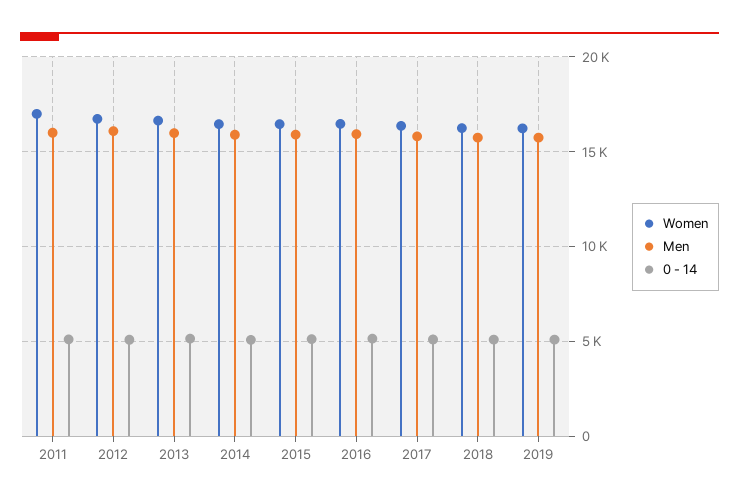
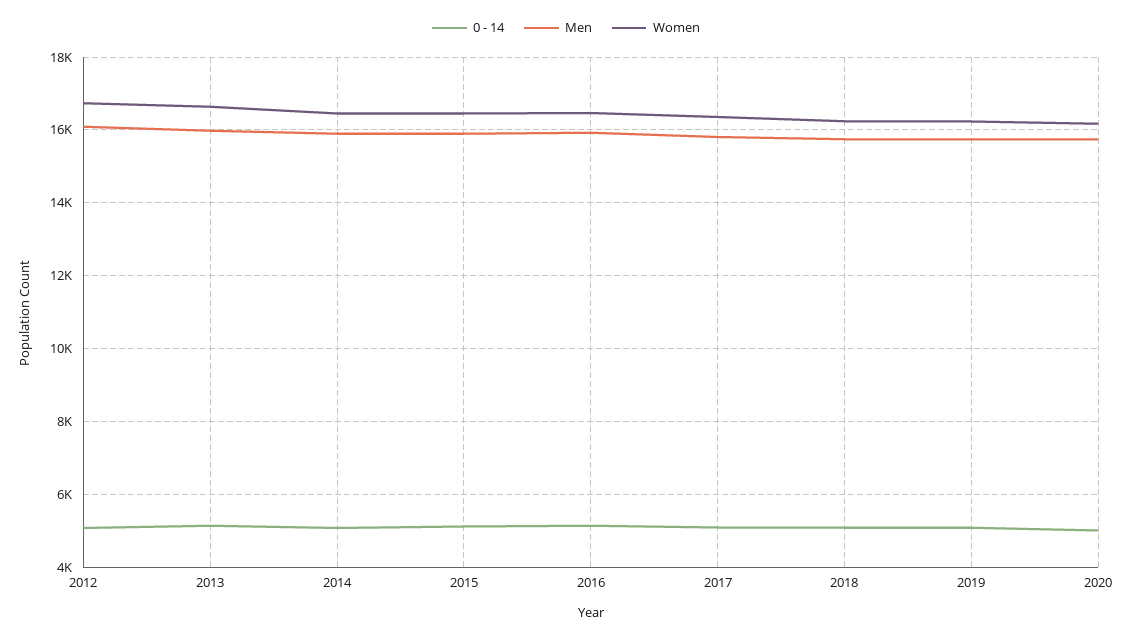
Women, 2011: 17000 -> none
Men, 2011: 16000 -> none
0 - 14, 2011: 5000 -> none
0 - 14, 2020: none -> 5000
Men, 2020: none -> 15800
Women, 2020: none -> 16200

